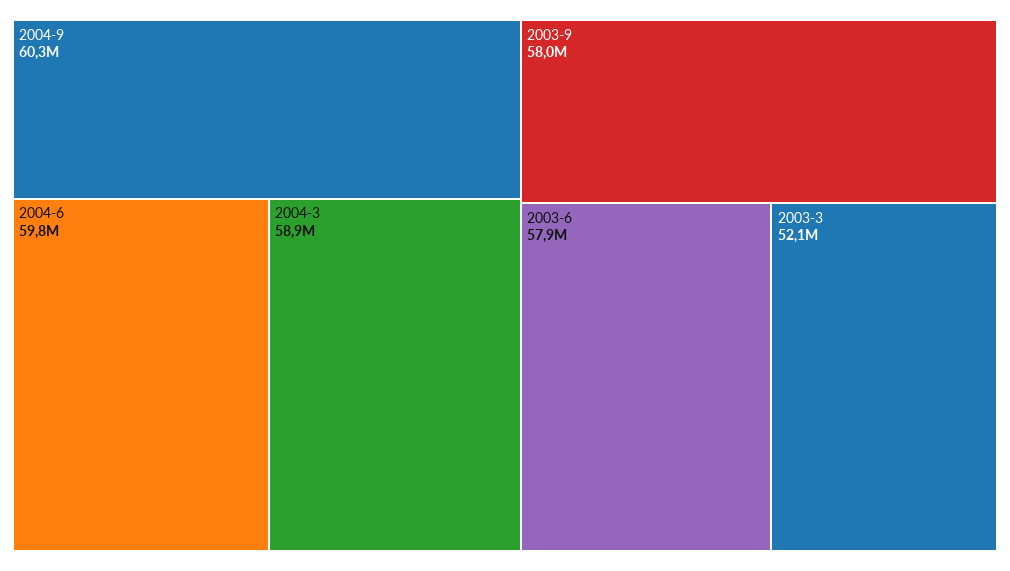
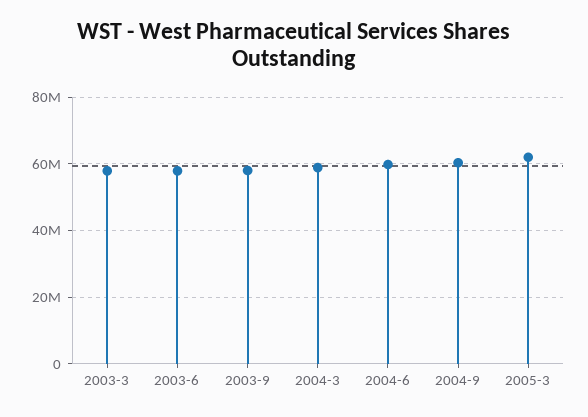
2003-3: 52100000 -> 58000000
2005-3: none -> 62000000

